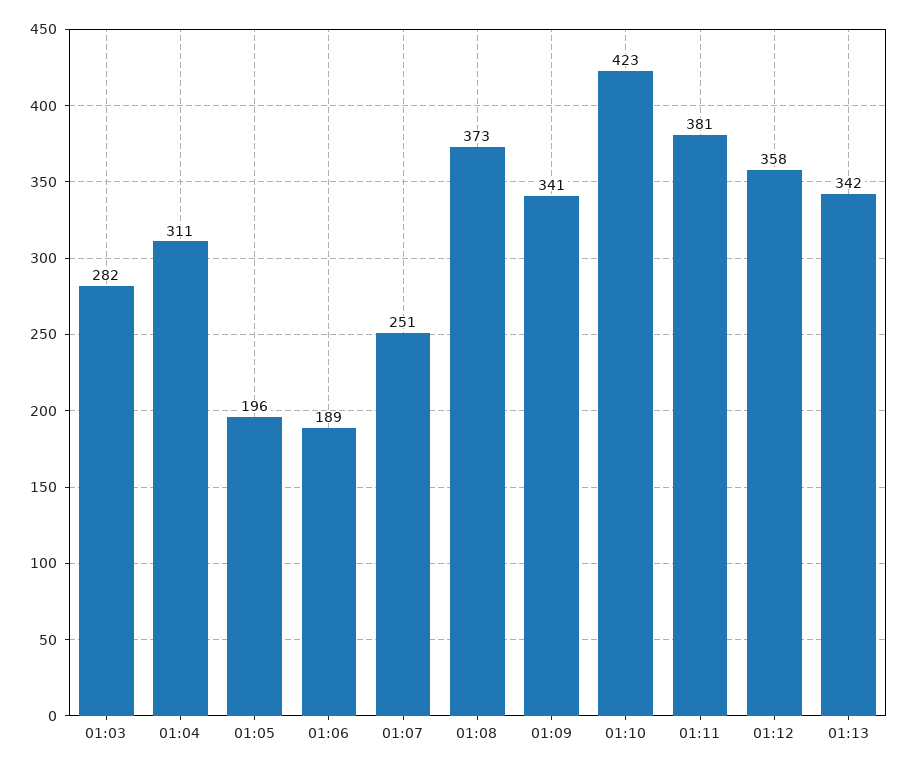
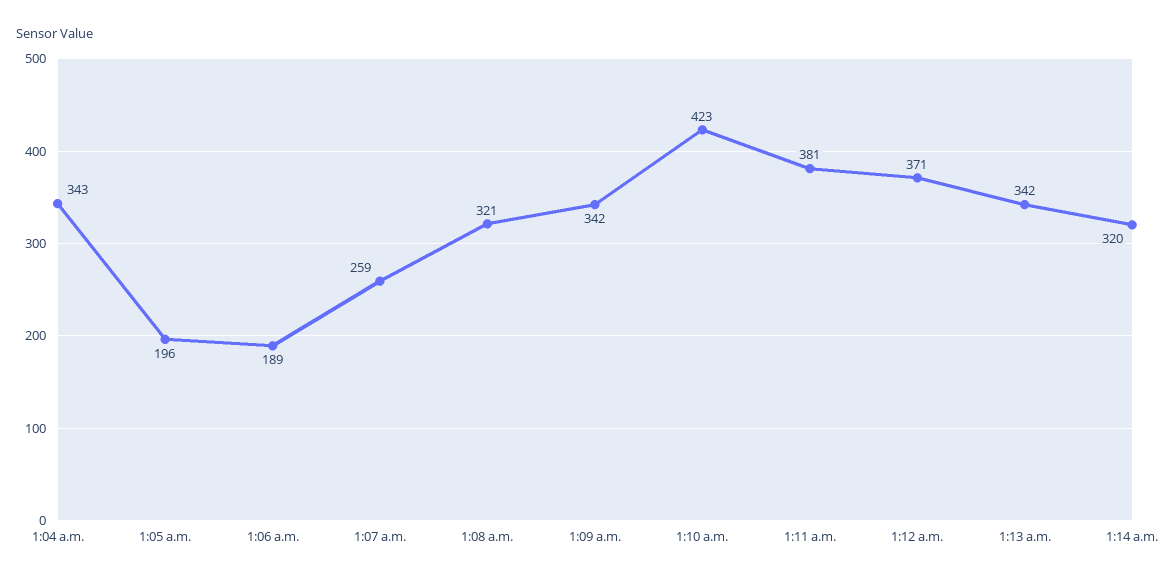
01:03: 282 -> none
01:04: 311 -> 343
01:07: 251 -> 259
01:08: 373 -> 321
01:09: 341 -> 342
01:12: 358 -> 371
1:14 a.m.: none -> 320

